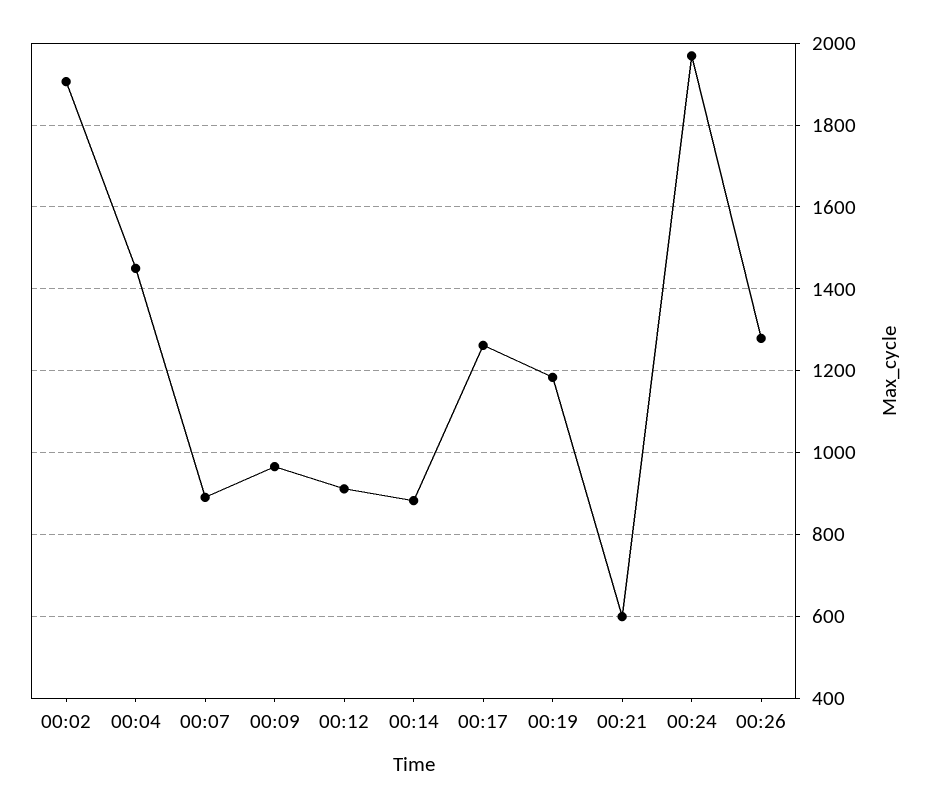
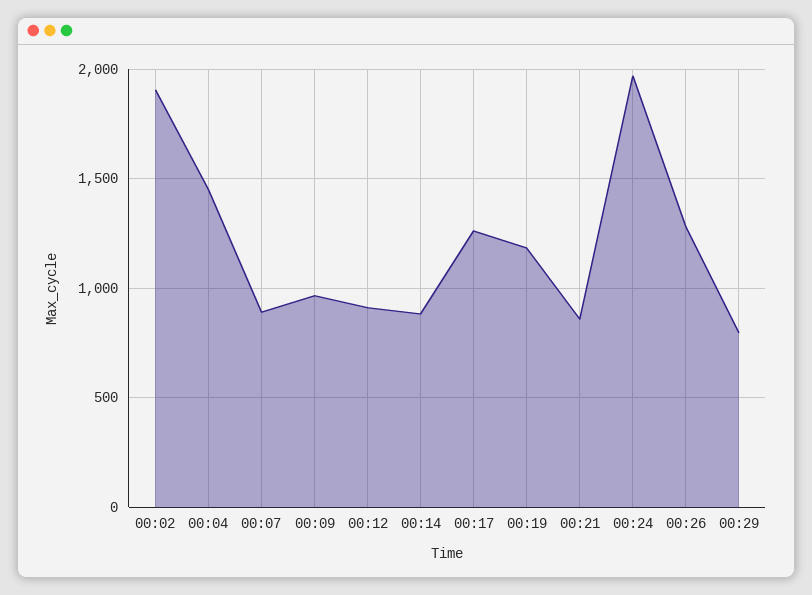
00:21: 600 -> 850
00:29: none -> 800

